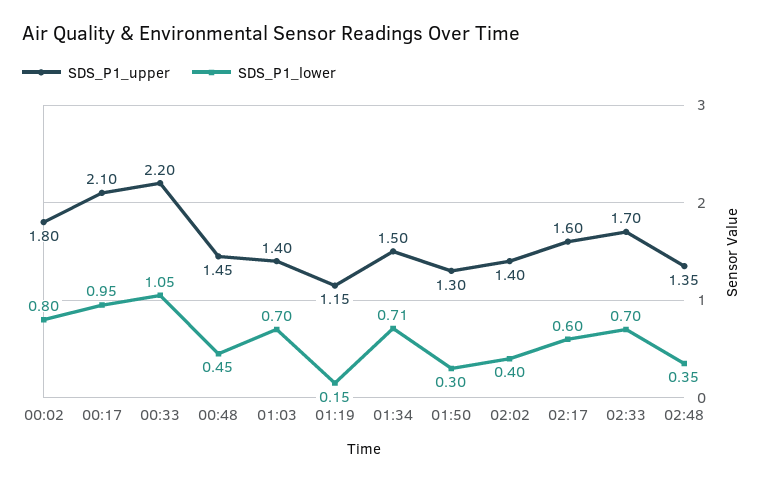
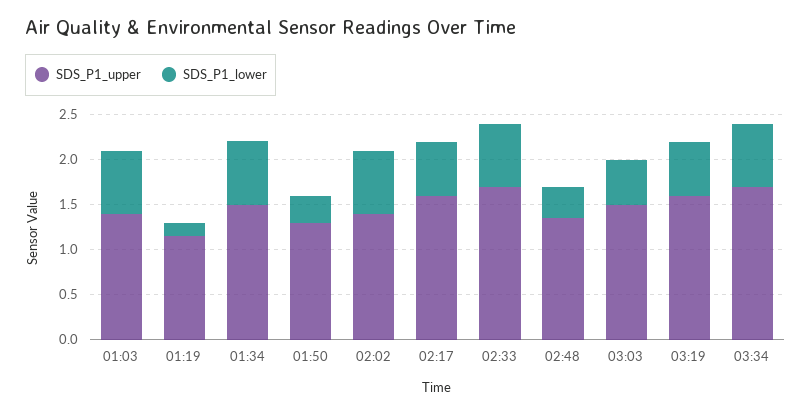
SDS_P1_upper, 00:02: 1.8 -> none
SDS_P1_lower, 00:02: 0.8 -> none
SDS_P1_upper, 00:17: 2.1 -> none
SDS_P1_lower, 00:17: 0.95 -> none
SDS_P1_upper, 00:33: 2.2 -> none
SDS_P1_lower, 00:33: 1.05 -> none
SDS_P1_upper, 00:48: 1.45 -> none
SDS_P1_lower, 00:48: 0.45 -> none
SDS_P1_lower, 02:02: 0.4 -> 0.7
SDS_P1_upper, 03:03: none -> 1.5
SDS_P1_lower, 03:03: none -> 0.5
SDS_P1_upper, 03:19: none -> 1.6
SDS_P1_lower, 03:19: none -> 0.6
SDS_P1_upper, 03:34: none -> 1.7
SDS_P1_lower, 03:34: none -> 0.7

